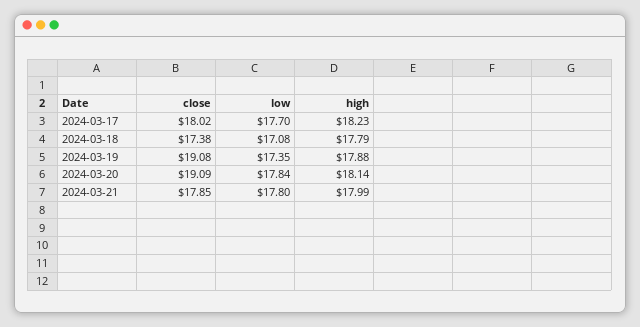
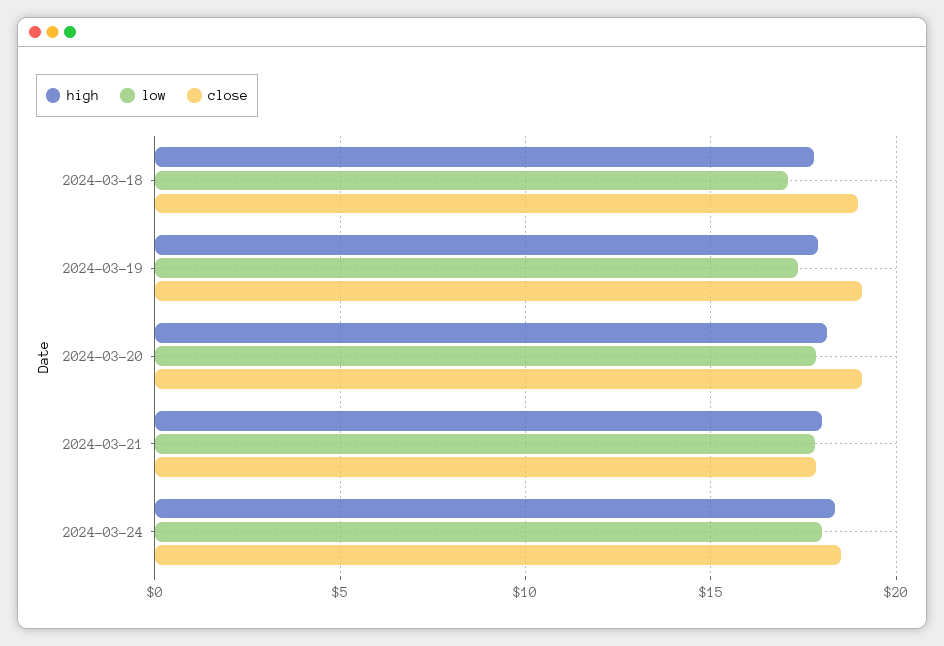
close, 2024-03-17: 18.02 -> none
low, 2024-03-17: 17.7 -> none
high, 2024-03-17: 18.23 -> none
close, 2024-03-18: 17.38 -> 19
high, 2024-03-24: none -> 18.5
low, 2024-03-24: none -> 18
close, 2024-03-24: none -> 18.5

